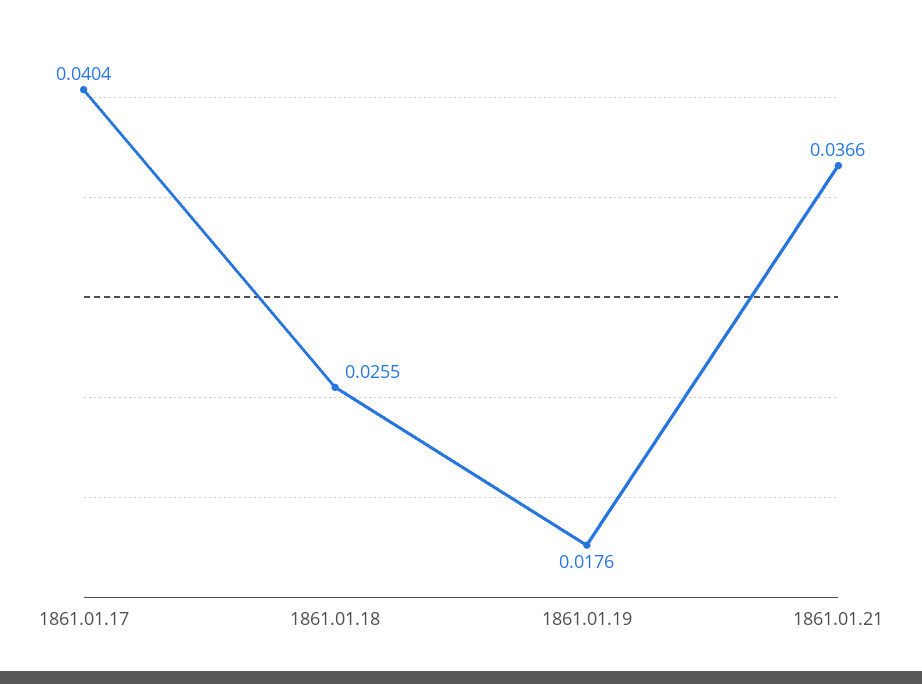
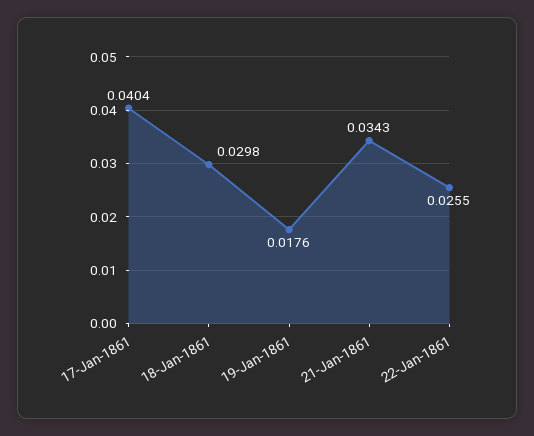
1861.01.18: 0.0255 -> 0.0298
1861.01.21: 0.0366 -> 0.0343
22-Jan-1861: none -> 0.0255

